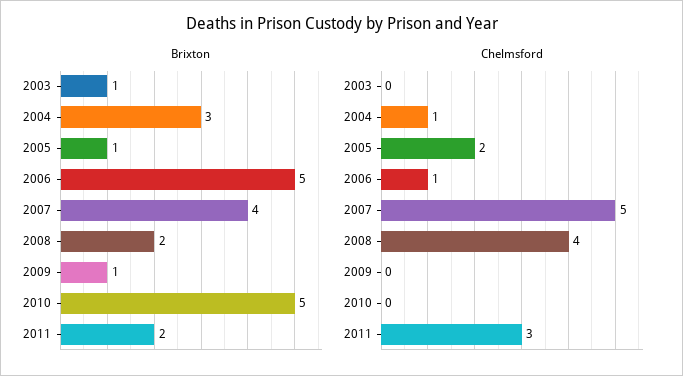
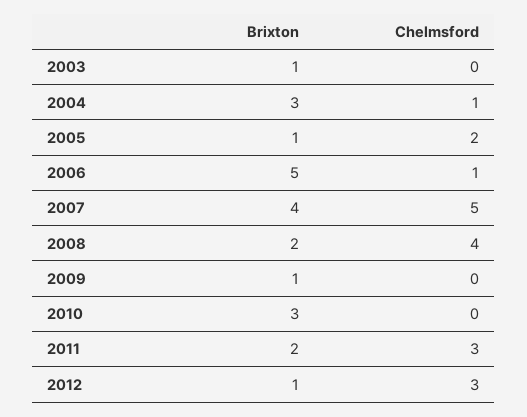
Brixton, 2010: 5 -> 3
Brixton, 2012: none -> 1
Chelmsford, 2012: none -> 3

